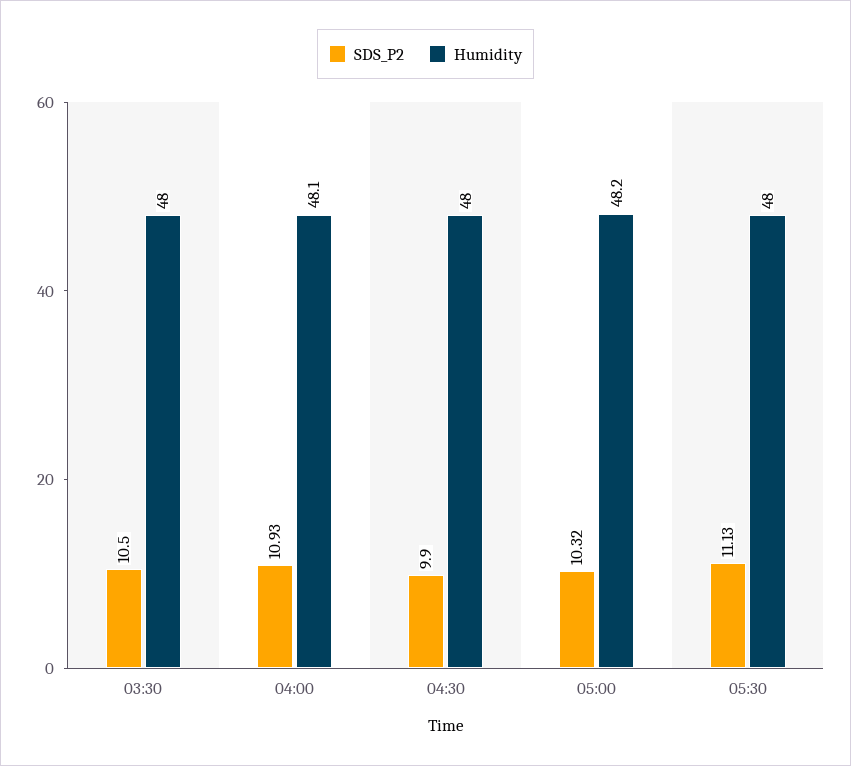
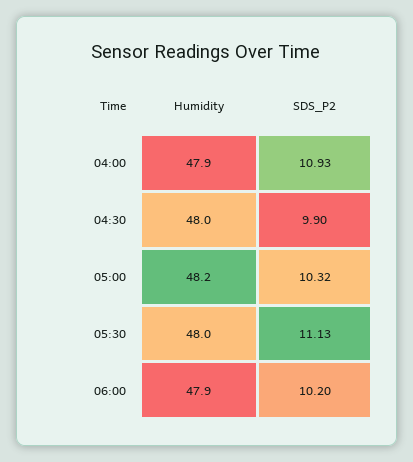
SDS_P2, 03:30: 10.5 -> none
Humidity, 03:30: 48 -> none
Humidity, 04:00: 48.1 -> 47.9
Humidity, 06:00: none -> 47.9
SDS_P2, 06:00: none -> 10.2

